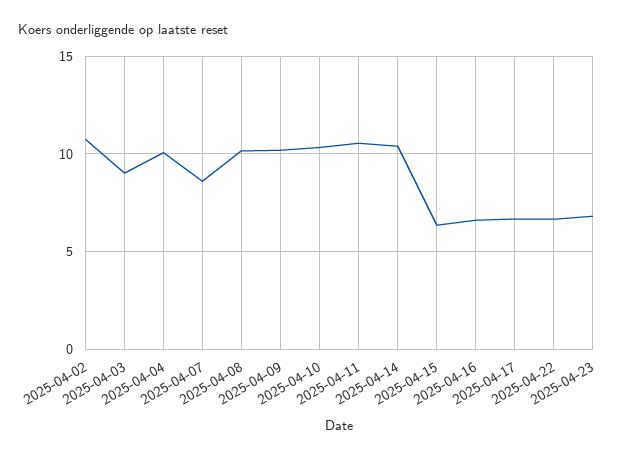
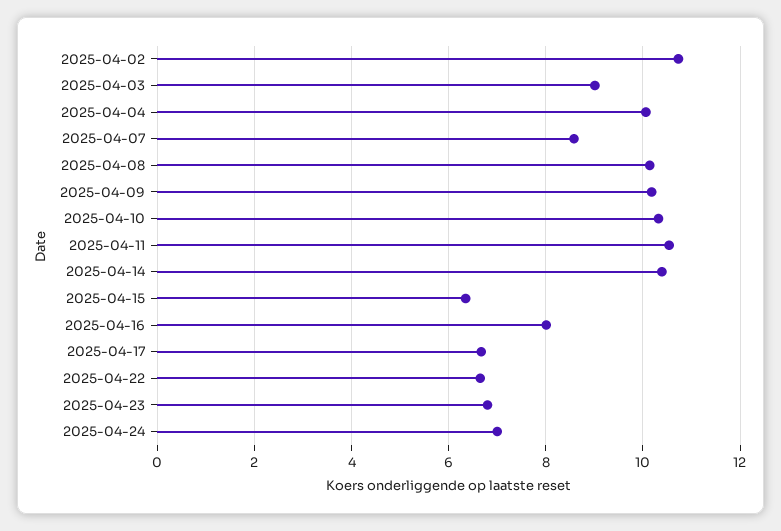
2025-04-16: 6.5 -> 8
2025-04-24: none -> 7

